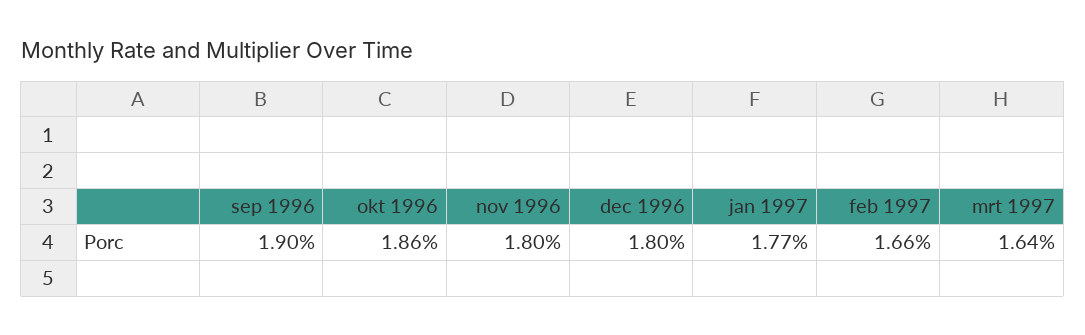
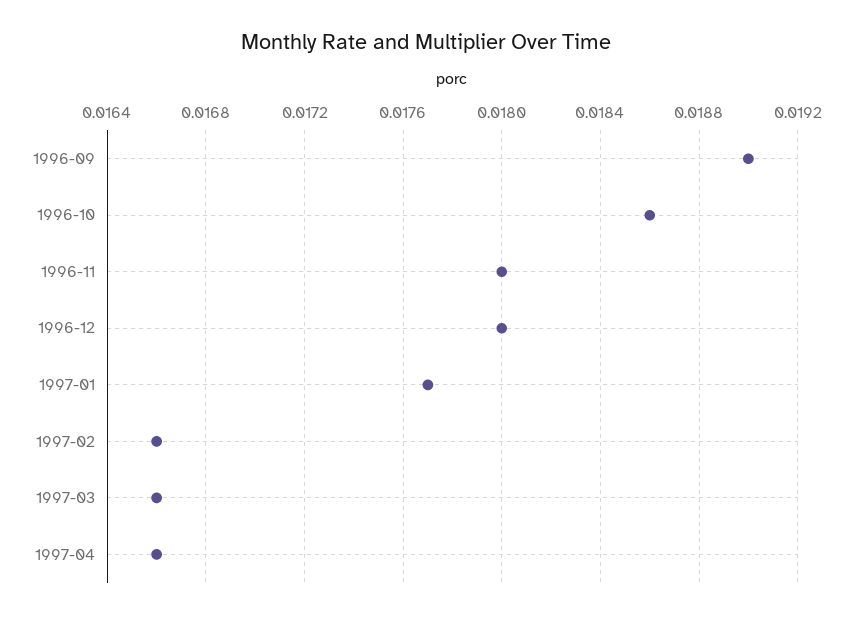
mrt 1997: 0.0164 -> 0.0166
1997-04: none -> 0.0166

